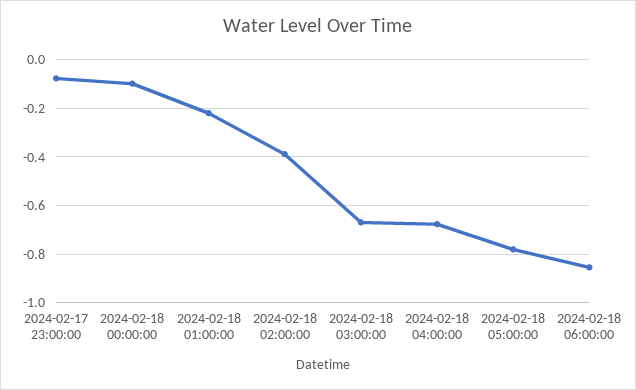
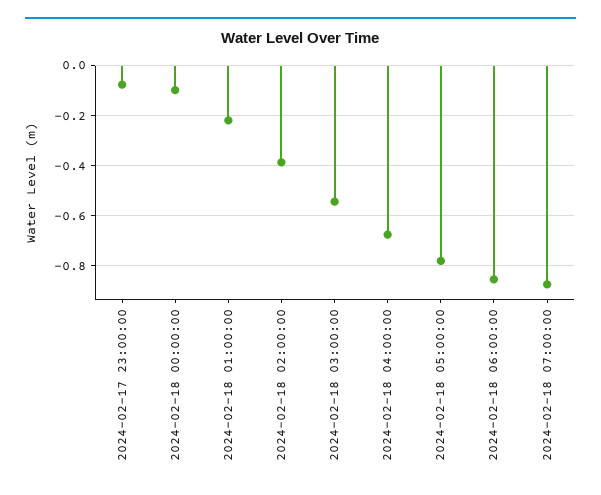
2024-02-18 03:00:00: -0.675 -> -0.55
2024-02-18 07:00:00: none -> -0.875

